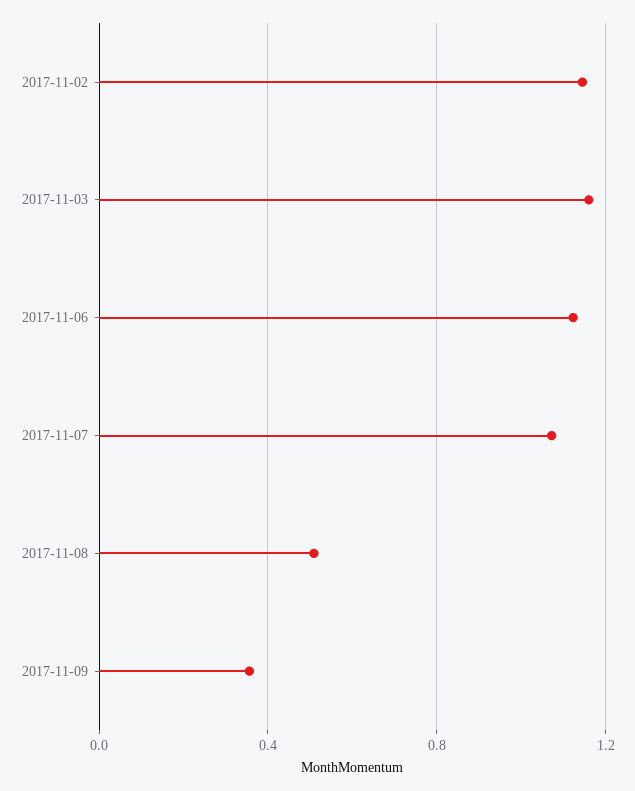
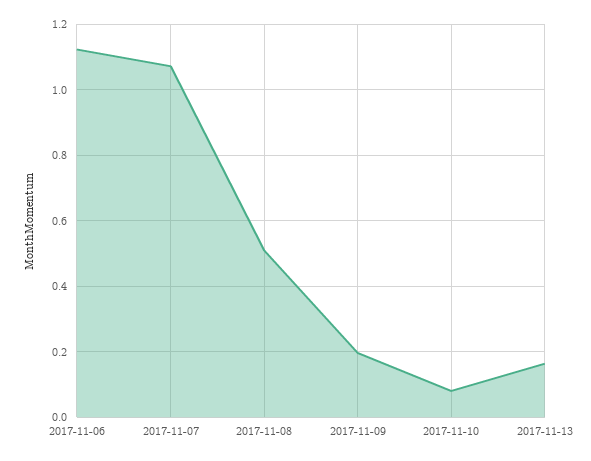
2017-11-02: 1.15 -> none
2017-11-03: 1.15 -> none
2017-11-09: 0.35 -> 0.2
2017-11-10: none -> 0.08
2017-11-13: none -> 0.16

